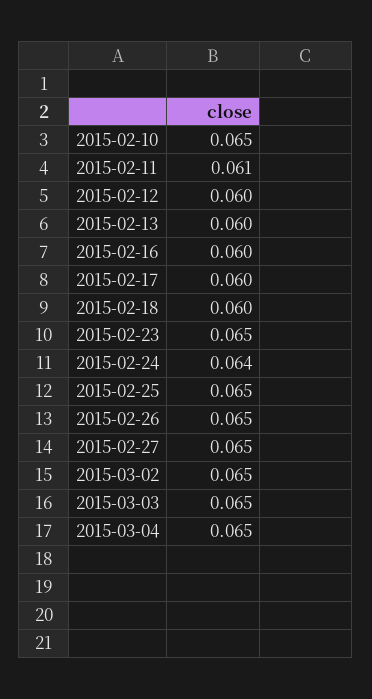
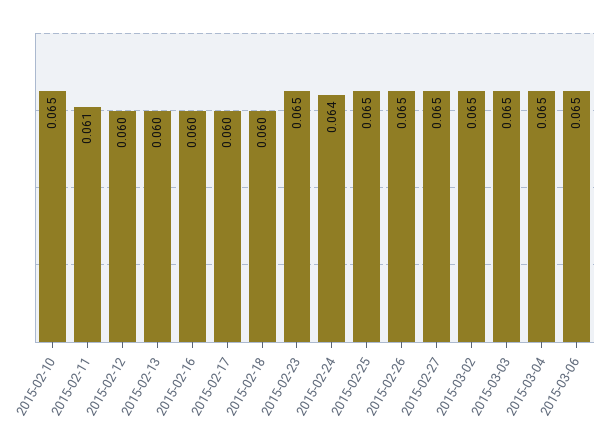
2015-03-06: none -> 0.065

